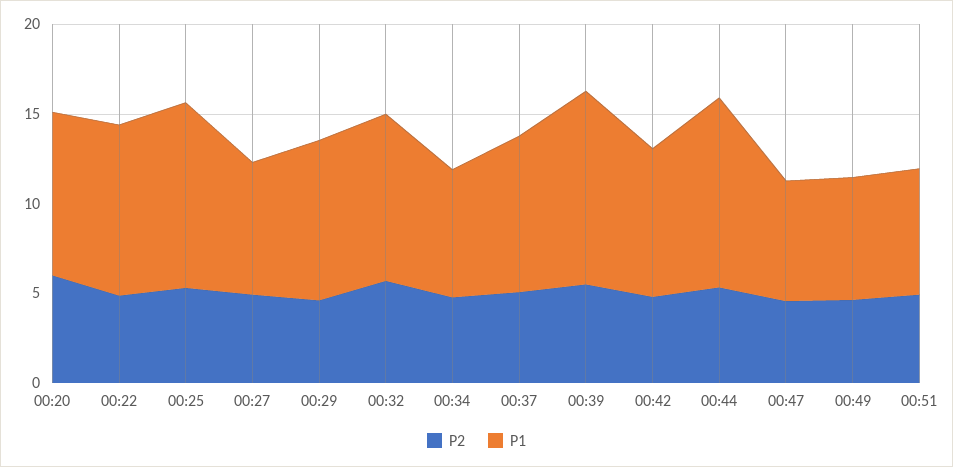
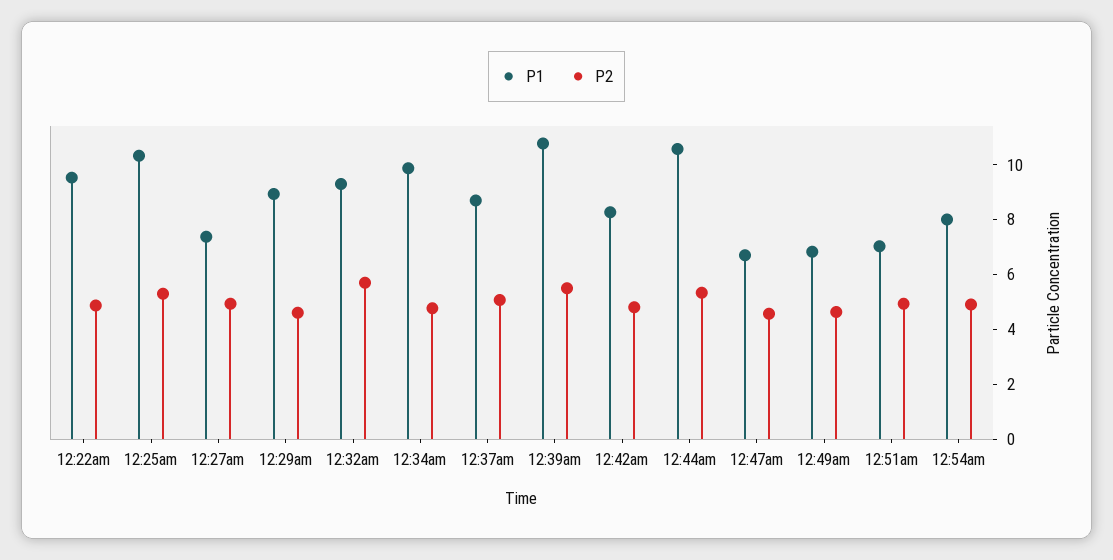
P2, 00:20: 6 -> none
P1, 00:20: 9 -> none
P1, 00:34: 7 -> 10
P1, 12:54am: none -> 8
P2, 12:54am: none -> 5

